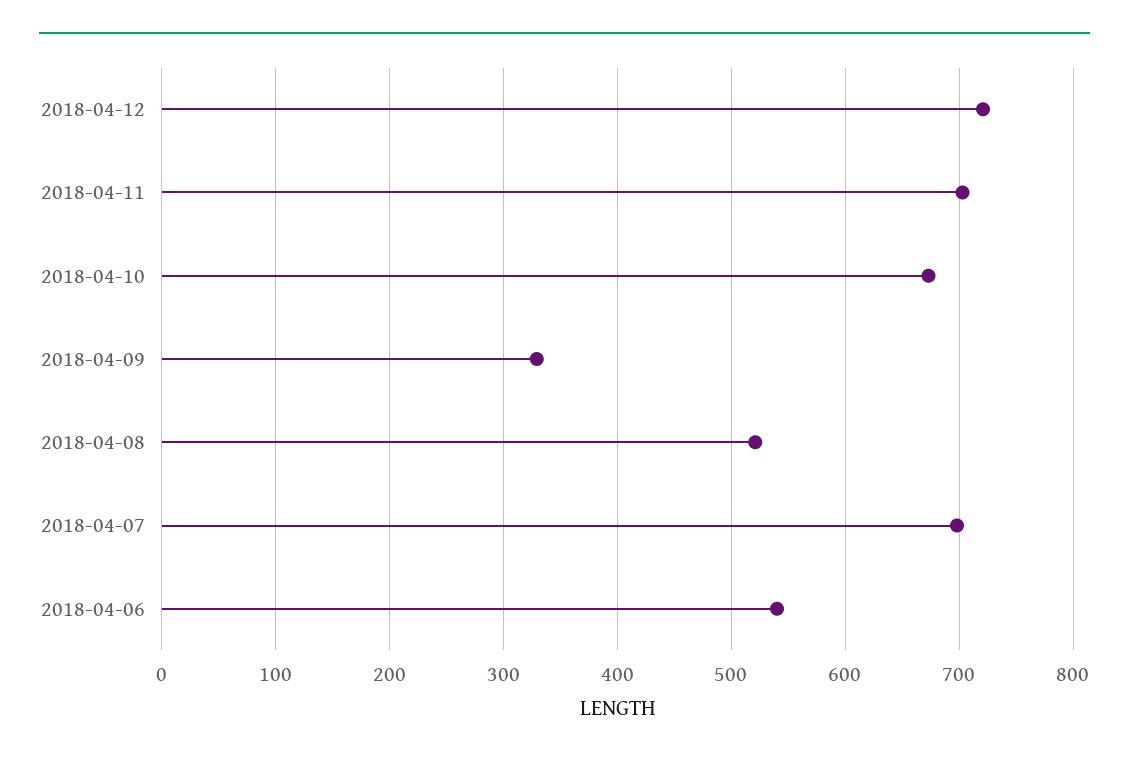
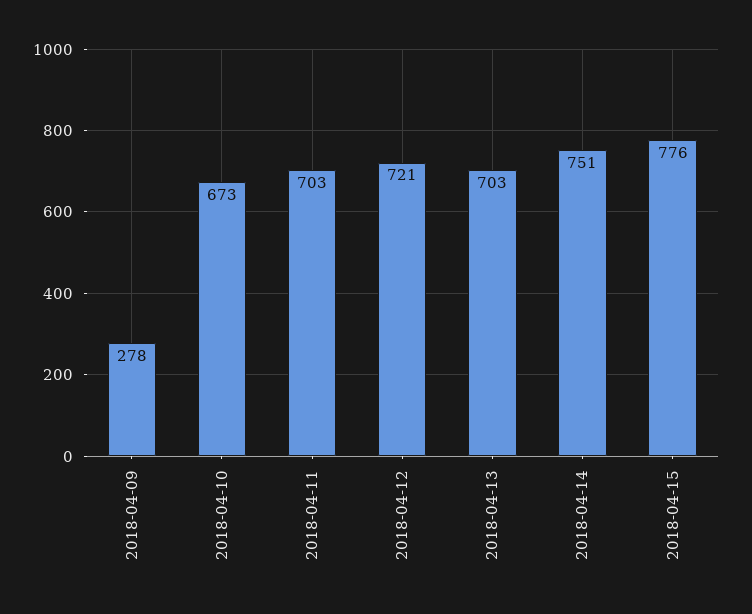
2018-04-09: 330 -> 278
2018-04-08: 520 -> none
2018-04-07: 700 -> none
2018-04-06: 540 -> none
2018-04-13: none -> 703
2018-04-14: none -> 751
2018-04-15: none -> 776

